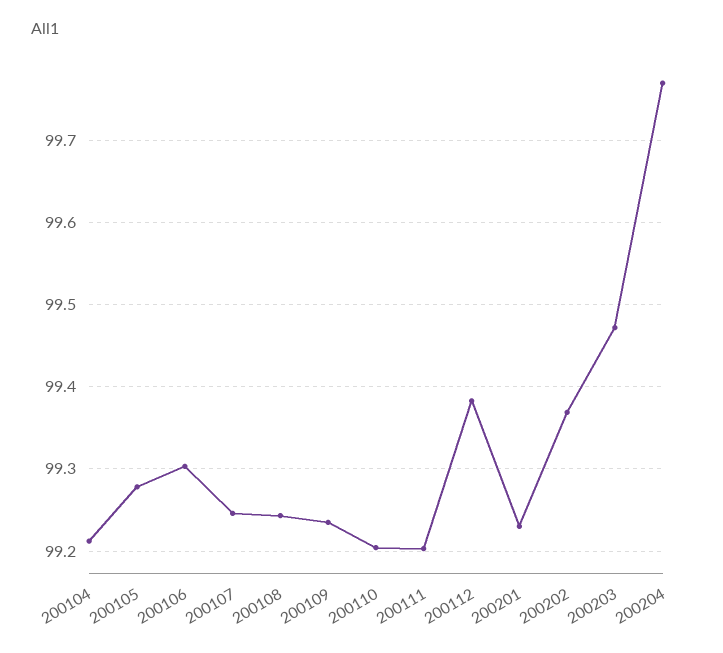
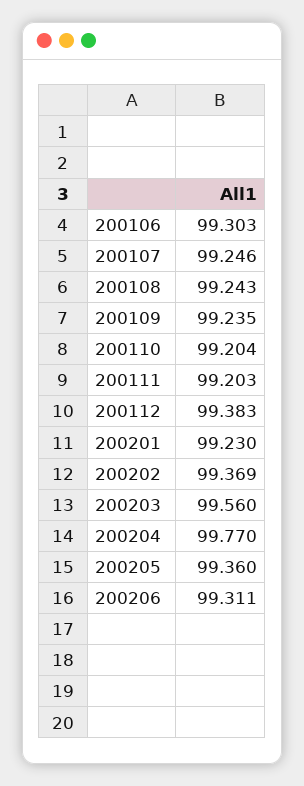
200104: 99.21 -> none
200105: 99.28 -> none
200203: 99.47 -> 99.56
200205: none -> 99.36
200206: none -> 99.311

